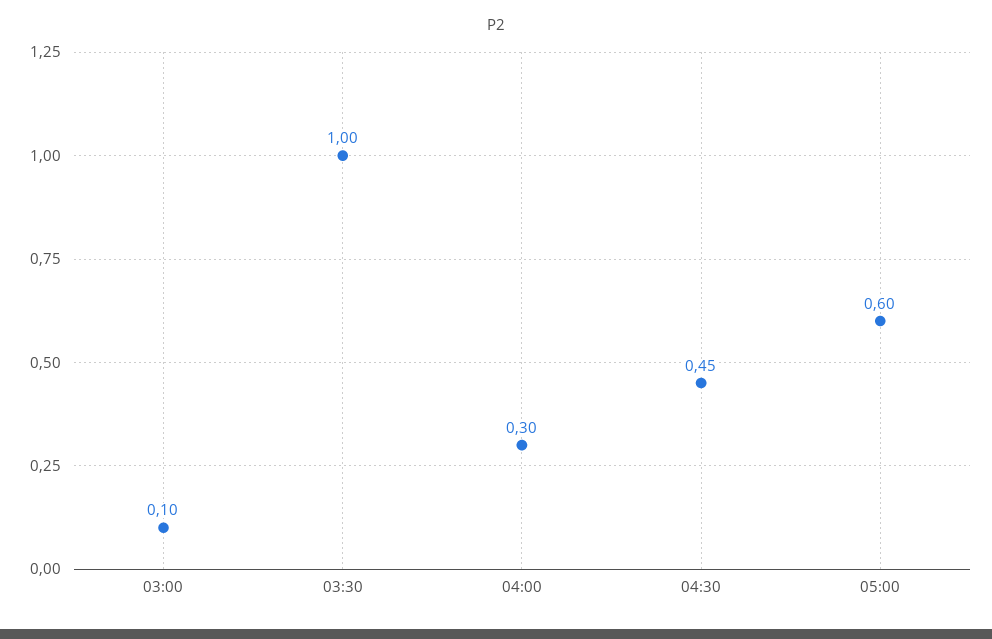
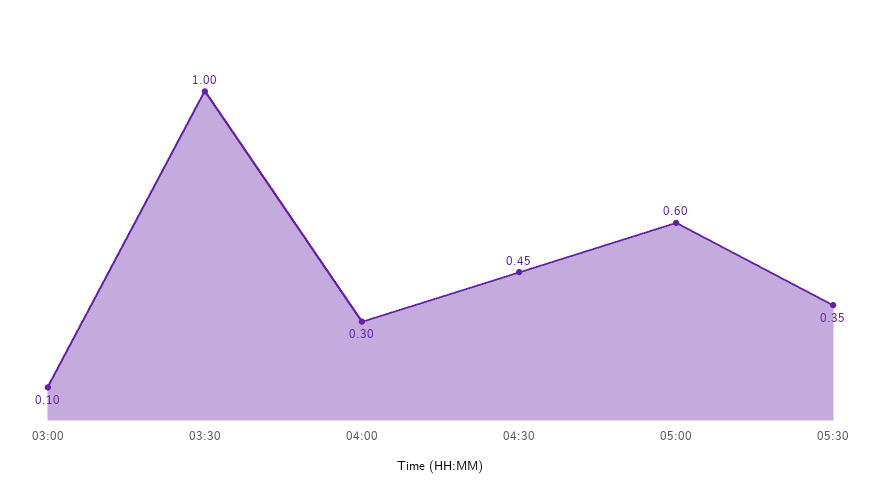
05:30: none -> 0.35

